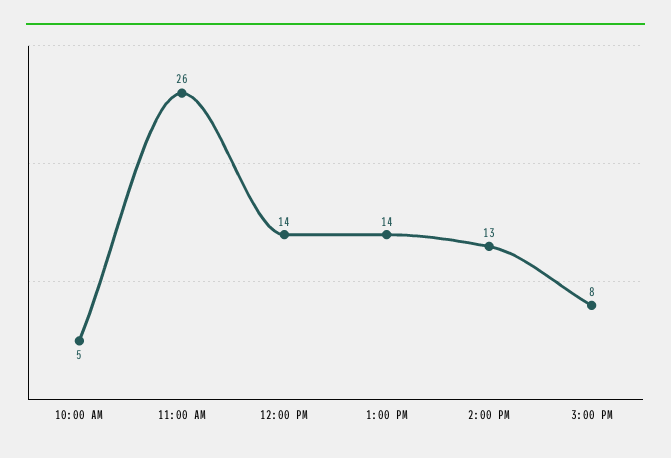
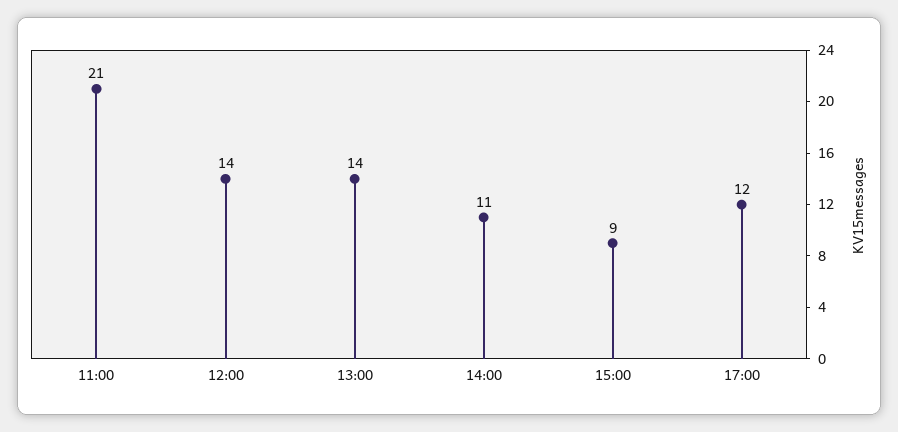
10:00 AM: 5 -> none
11:00 AM: 26 -> 21
2:00 PM: 13 -> 11
3:00 PM: 8 -> 9
17:00: none -> 12

